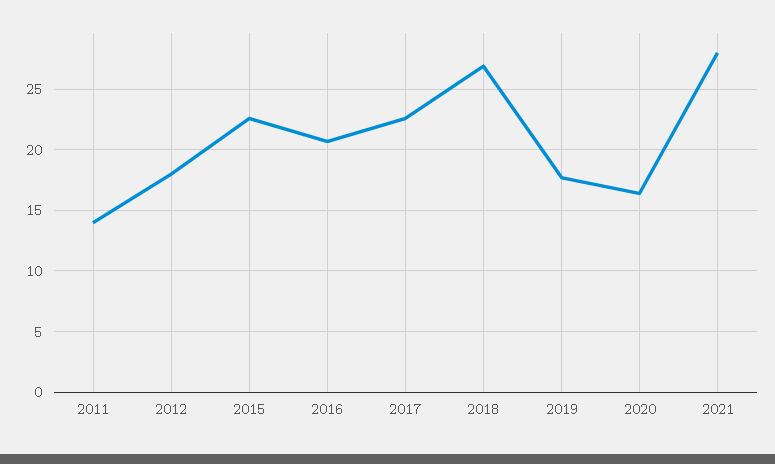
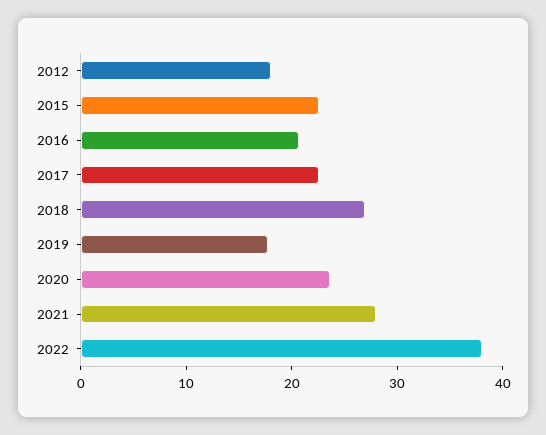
2011: 14 -> none
2020: 16.5 -> 24
2022: none -> 38

